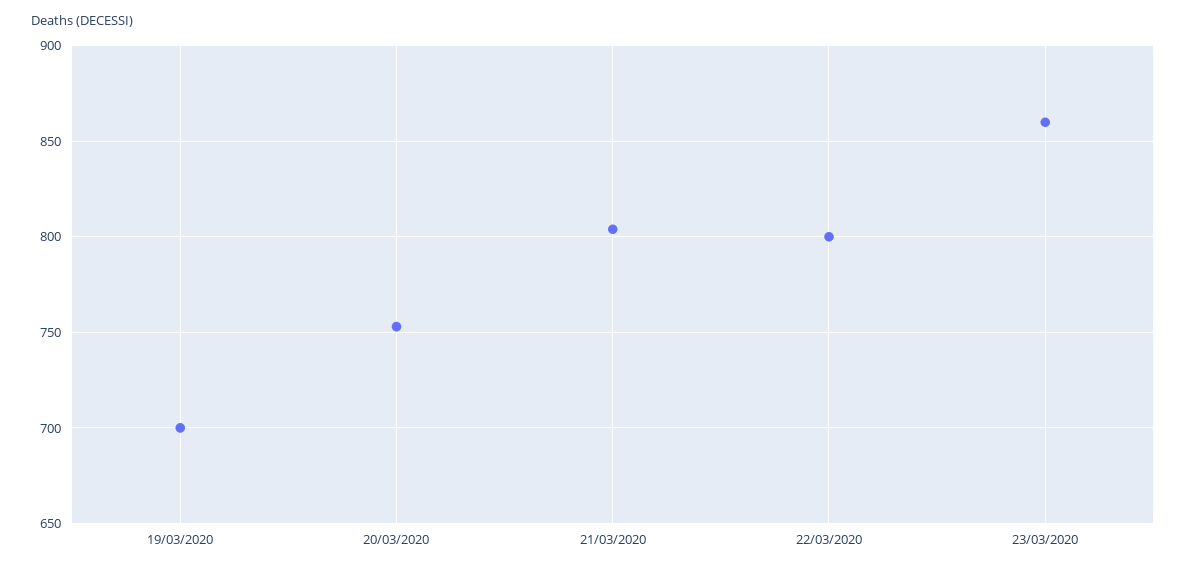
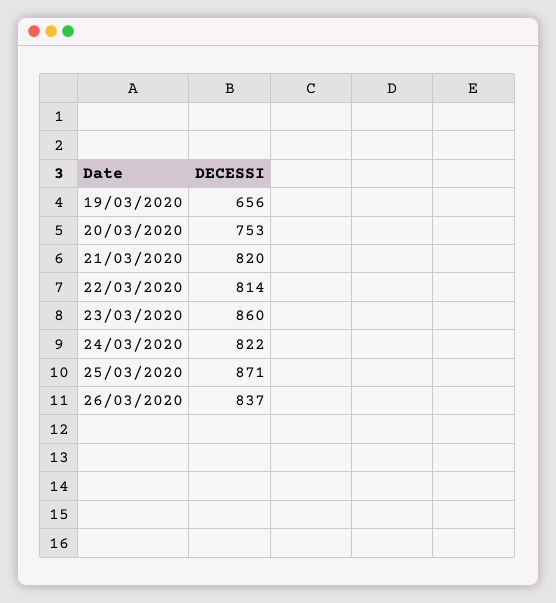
19/03/2020: 700 -> 656
21/03/2020: 805 -> 820
22/03/2020: 800 -> 814
24/03/2020: none -> 822
25/03/2020: none -> 871
26/03/2020: none -> 837

